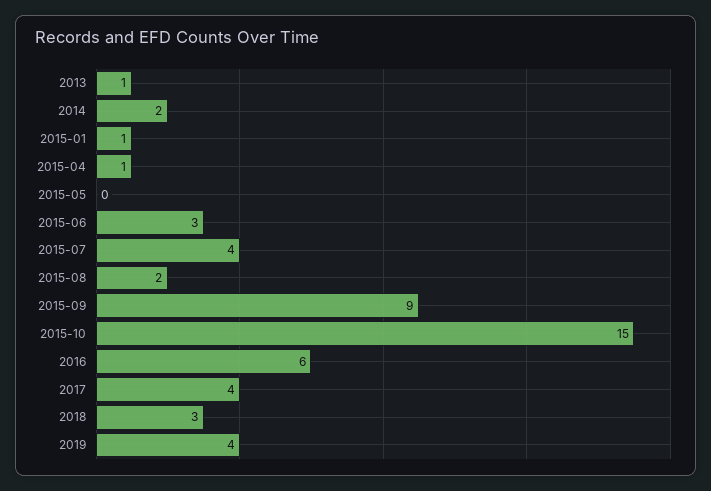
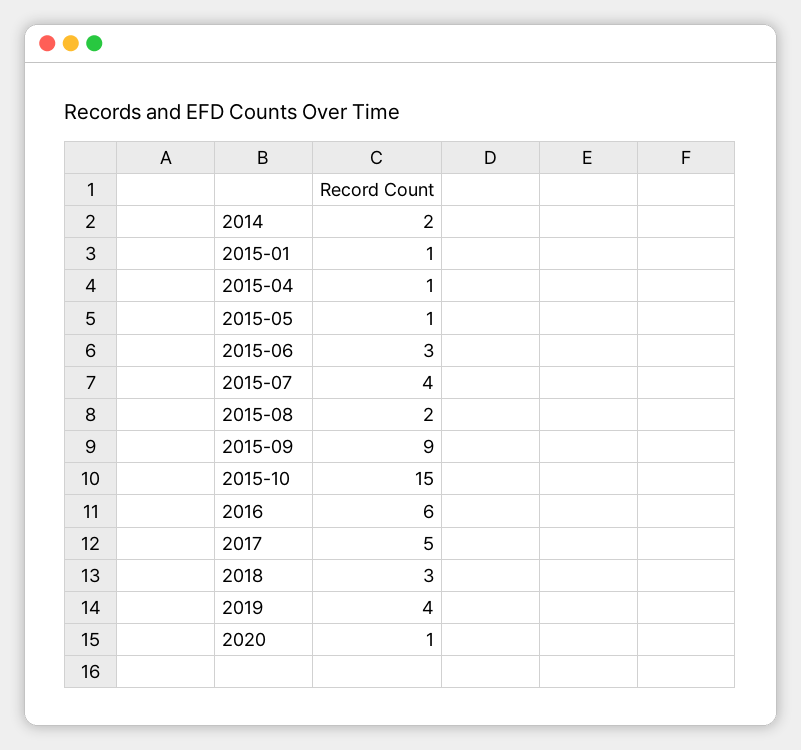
2013: 1 -> none
2015-05: 0 -> 1
2017: 4 -> 5
2020: none -> 1

